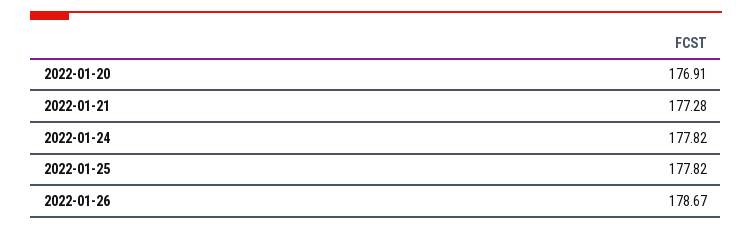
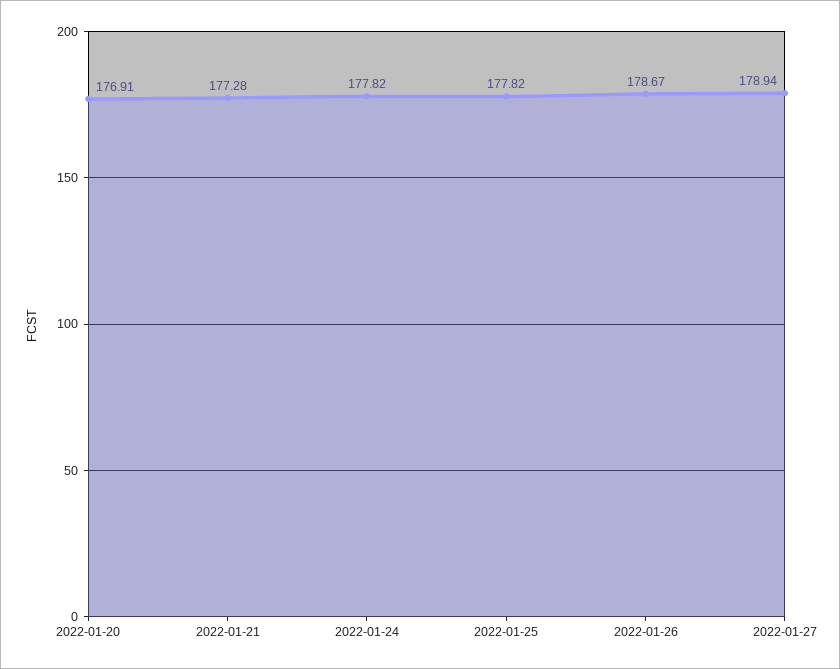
2022-01-27: none -> 178.94

